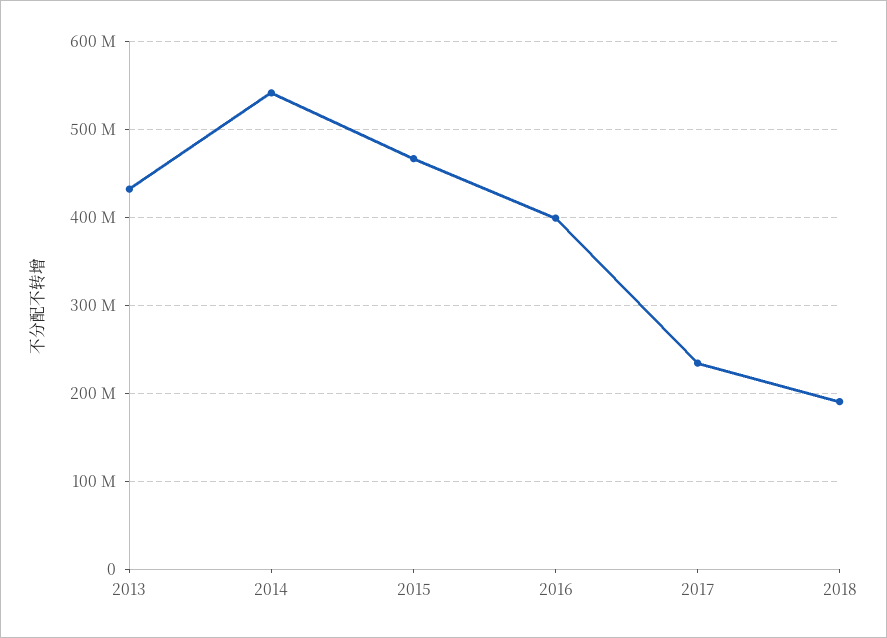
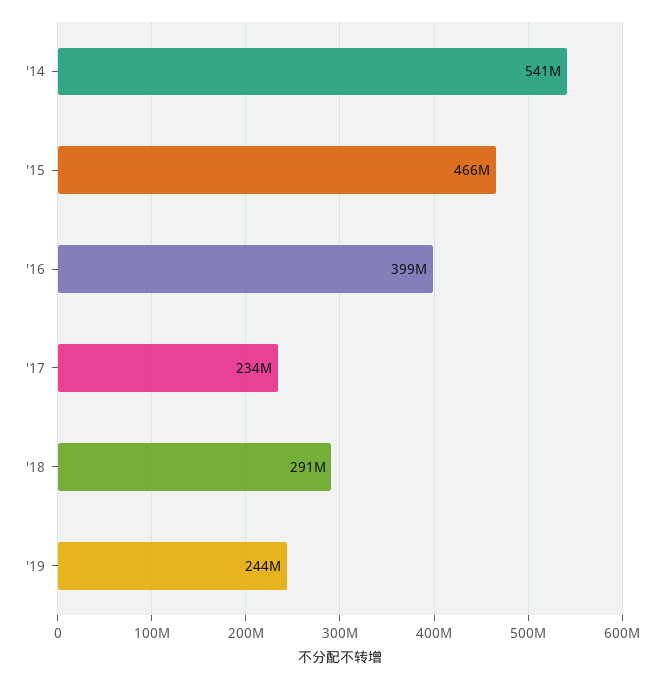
2013: 430000000 -> none
2018: 190000000 -> 291000000
'19: none -> 244000000

